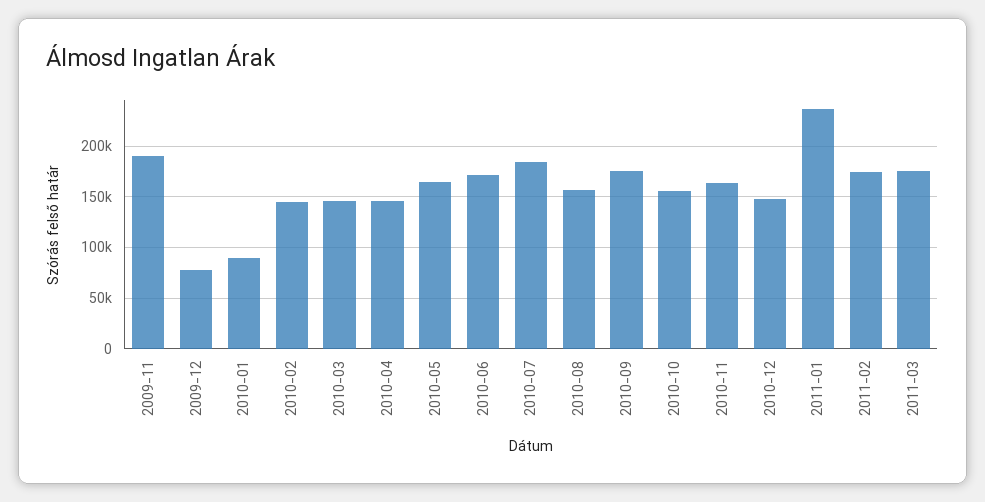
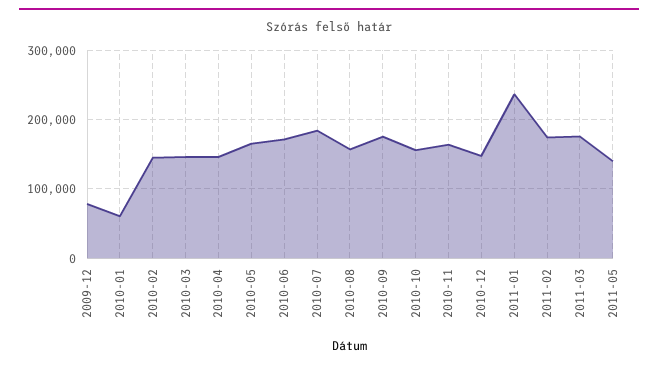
2009-11: 190000 -> none
2010-01: 90000 -> 60000
2011-05: none -> 140000

